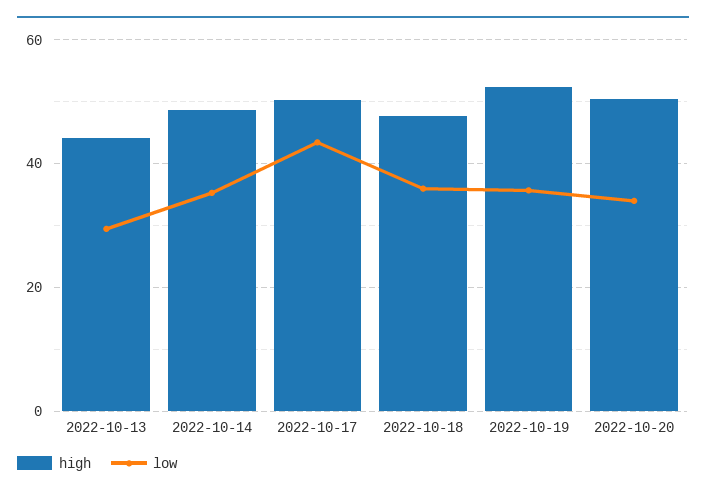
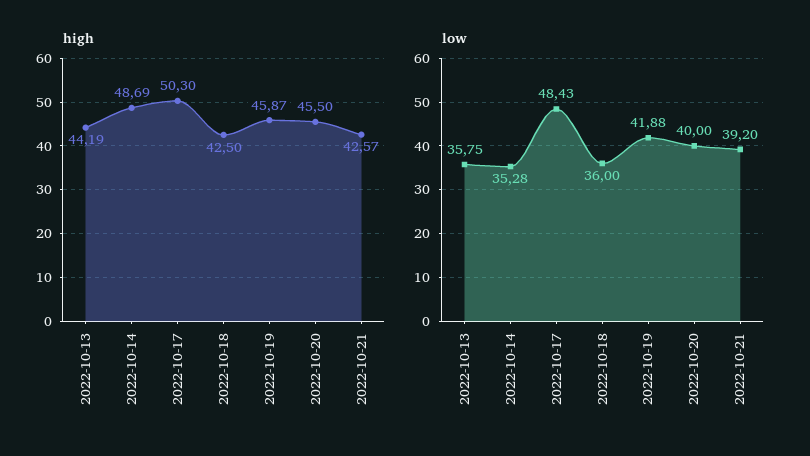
low, 2022-10-13: 30 -> 35.75
low, 2022-10-17: 44 -> 48.43
high, 2022-10-18: 48 -> 42.5
high, 2022-10-19: 52 -> 45.87
low, 2022-10-19: 36 -> 41.88
high, 2022-10-20: 50 -> 45.5
low, 2022-10-20: 34 -> 40
high, 2022-10-21: none -> 42.57
low, 2022-10-21: none -> 39.2

